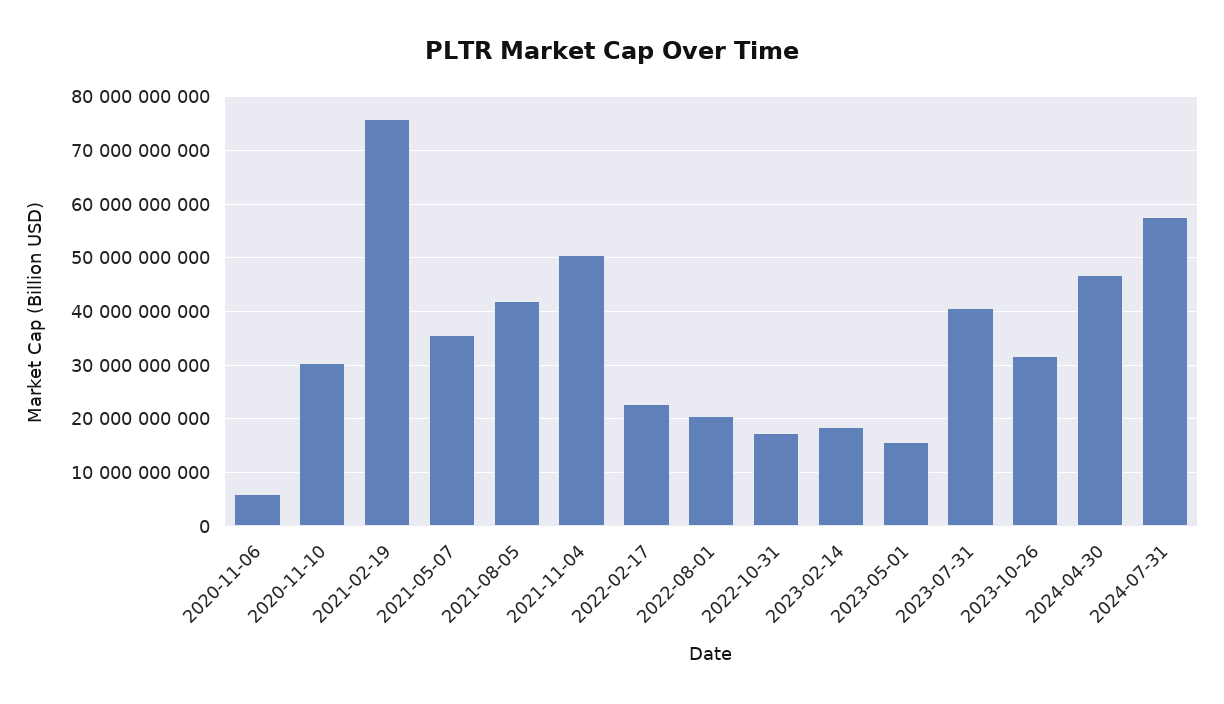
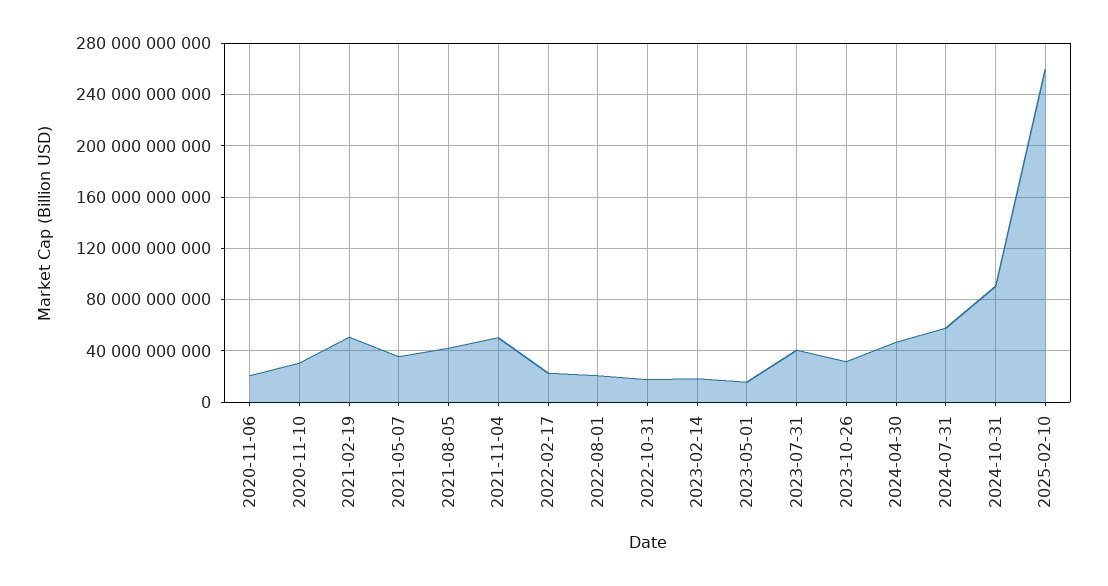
2020-11-06: 6000000000 -> 20000000000
2021-02-19: 76000000000 -> 50000000000
2024-10-31: none -> 90000000000
2025-02-10: none -> 260000000000

